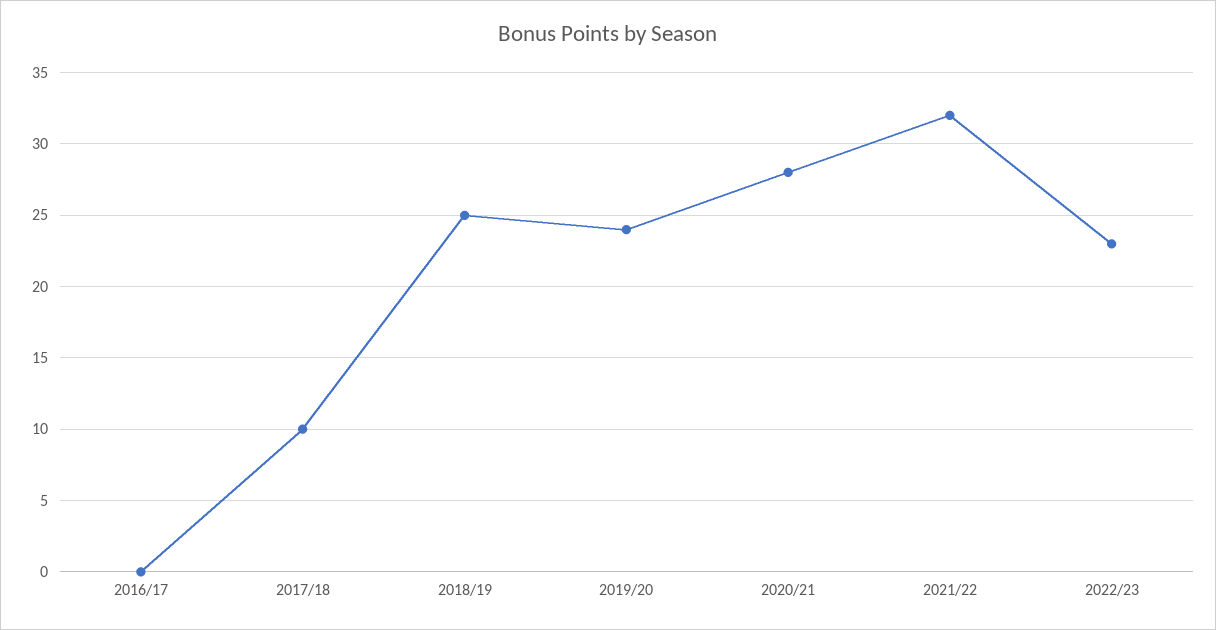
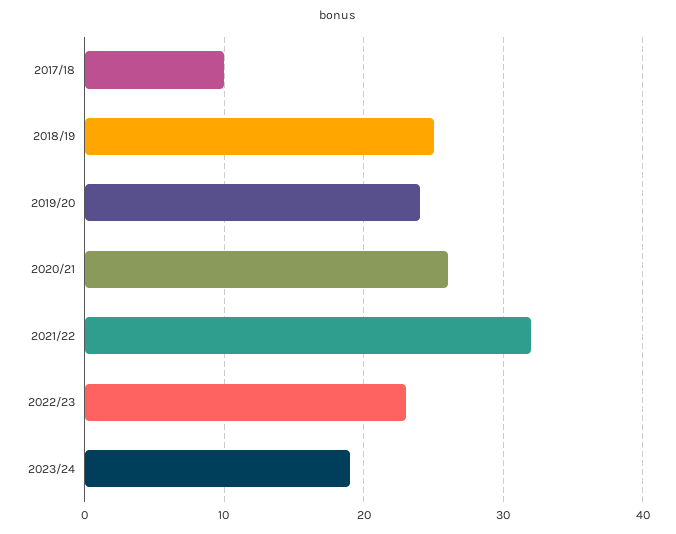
2016/17: 0 -> none
2020/21: 28 -> 26
2023/24: none -> 19

